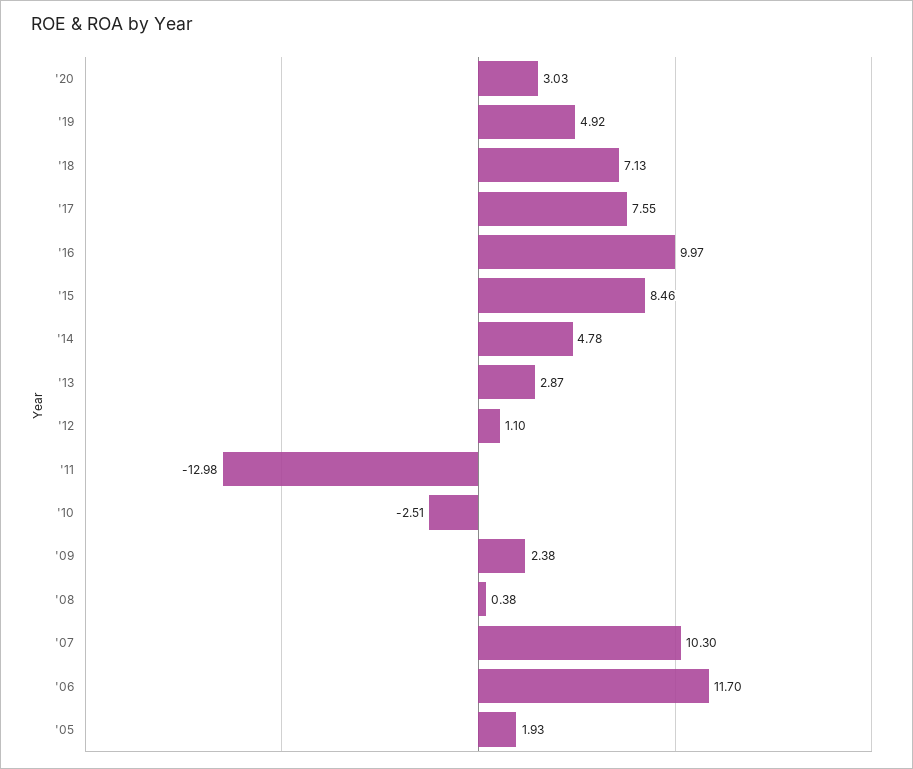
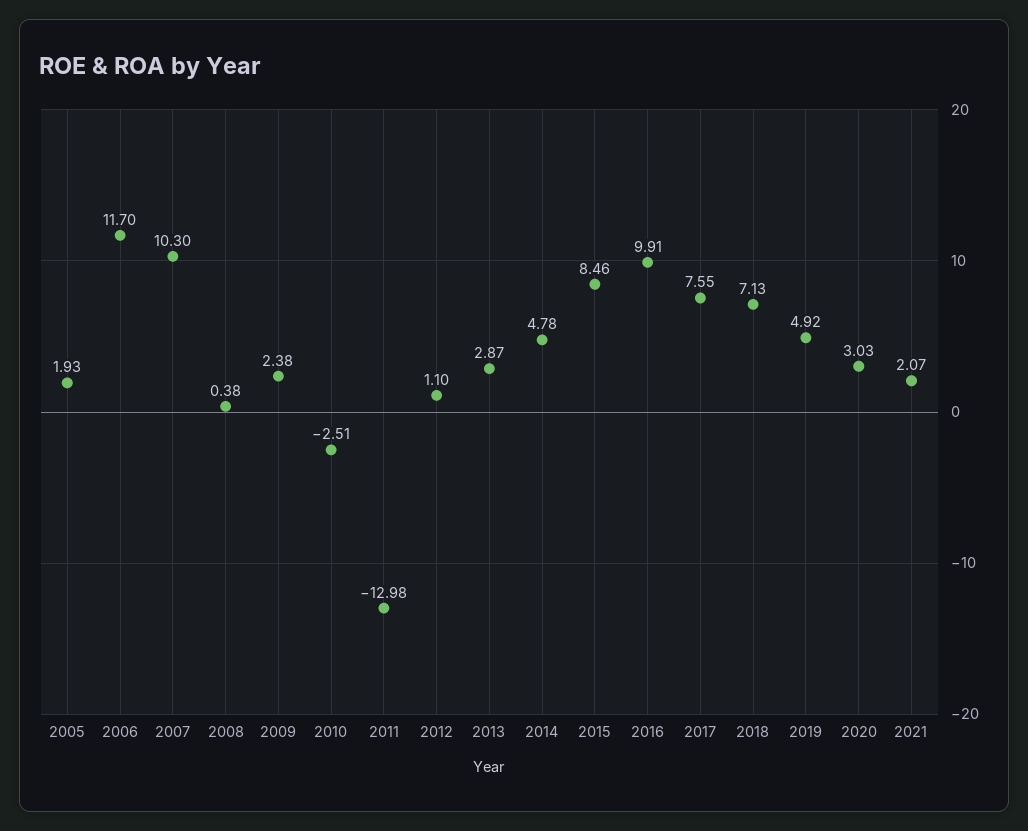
'16: 9.97 -> 9.91
2021: none -> 2.07

